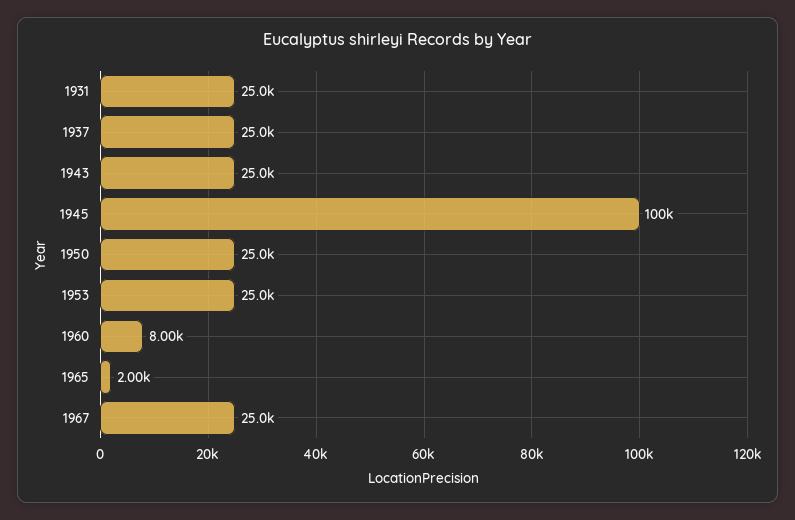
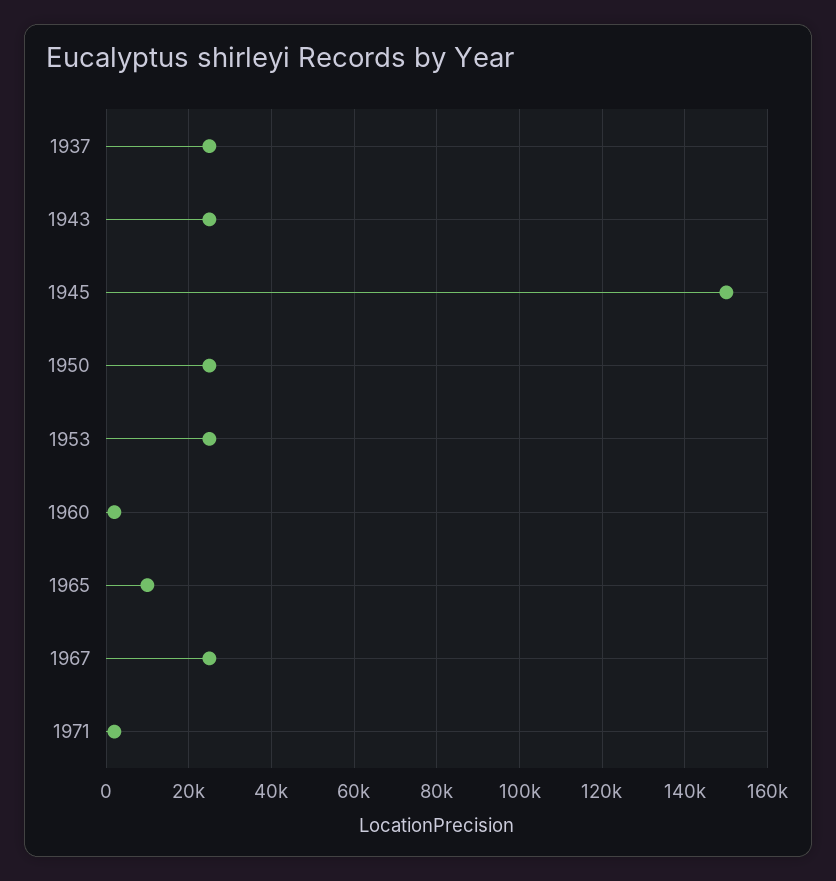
1931: 25000 -> none
1945: 100000 -> 150000
1960: 8000 -> 2000
1965: 2000 -> 10000
1971: none -> 2000

